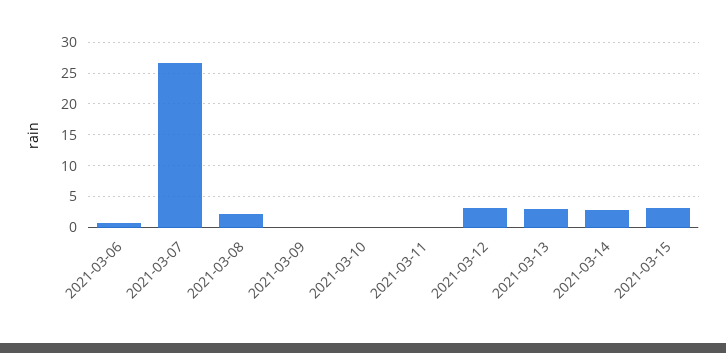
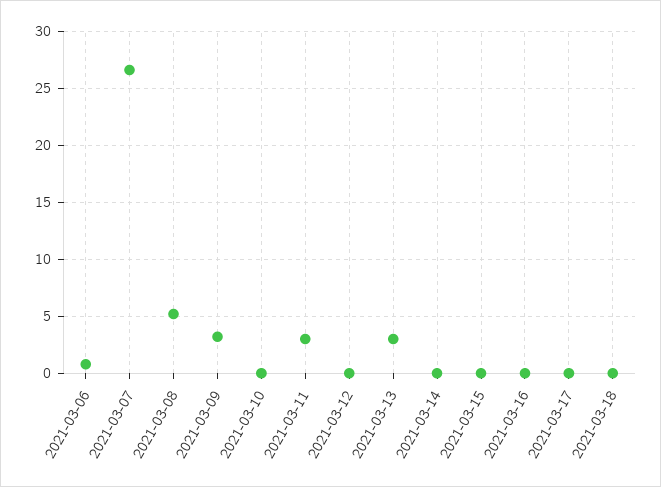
2021-03-08: 2 -> 5
2021-03-09: 0 -> 3
2021-03-11: 0 -> 3
2021-03-12: 3 -> 0
2021-03-14: 3 -> 0
2021-03-15: 3 -> 0
2021-03-16: none -> 0
2021-03-17: none -> 0
2021-03-18: none -> 0

